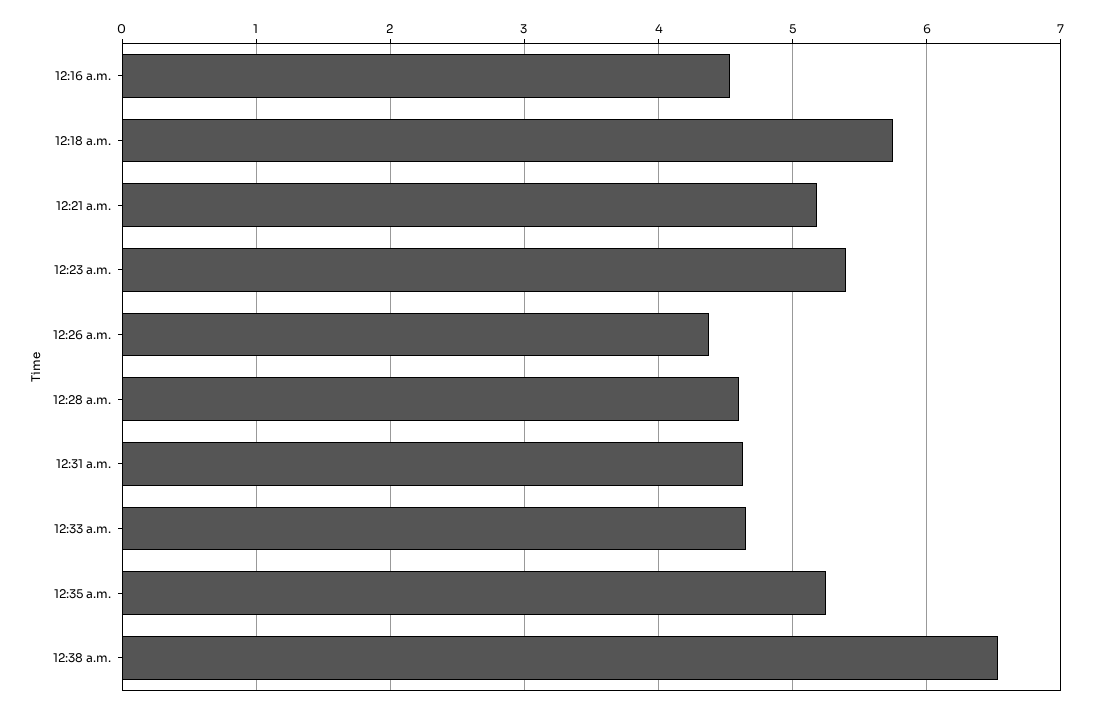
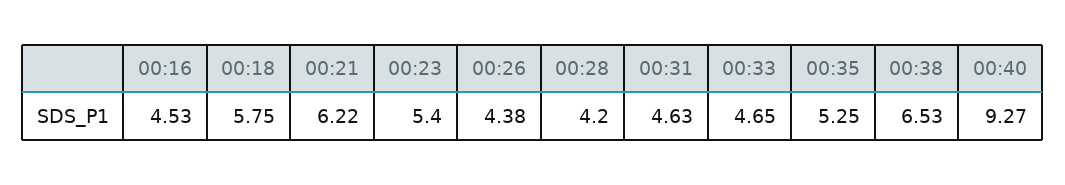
12:21 a.m.: 5.2 -> 6.22
12:28 a.m.: 4.6 -> 4.2
00:40: none -> 9.27

